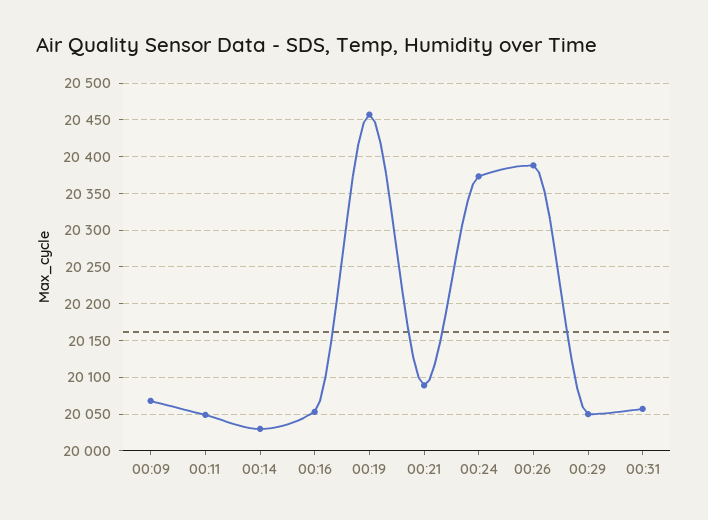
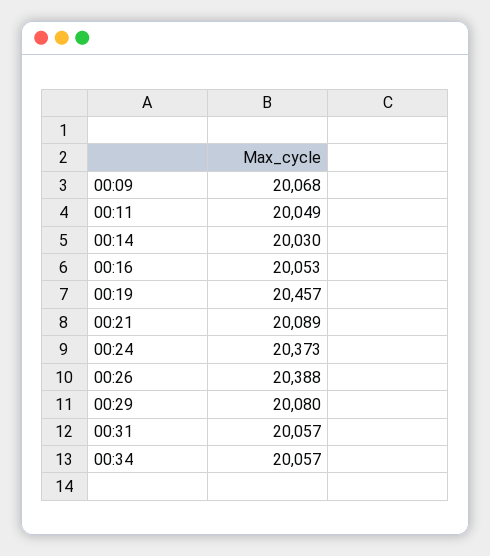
00:29: 20050 -> 20080
00:34: none -> 20057

